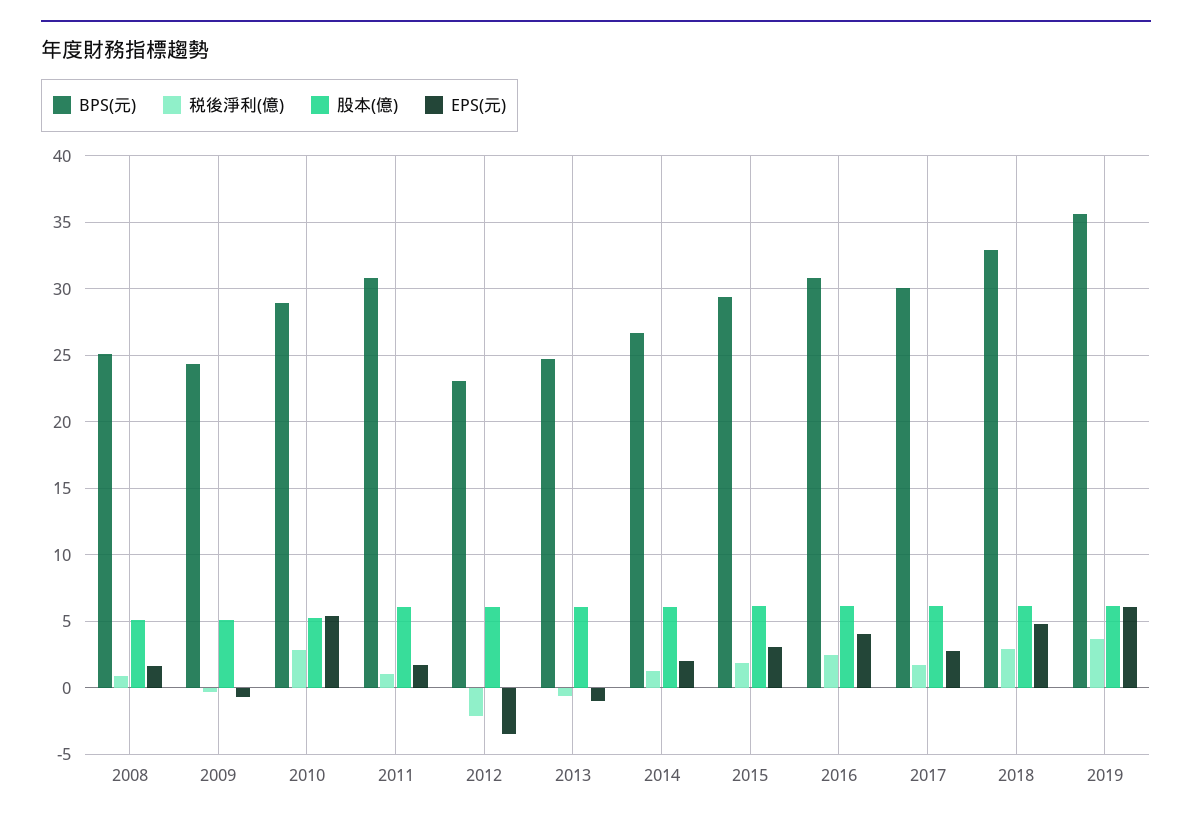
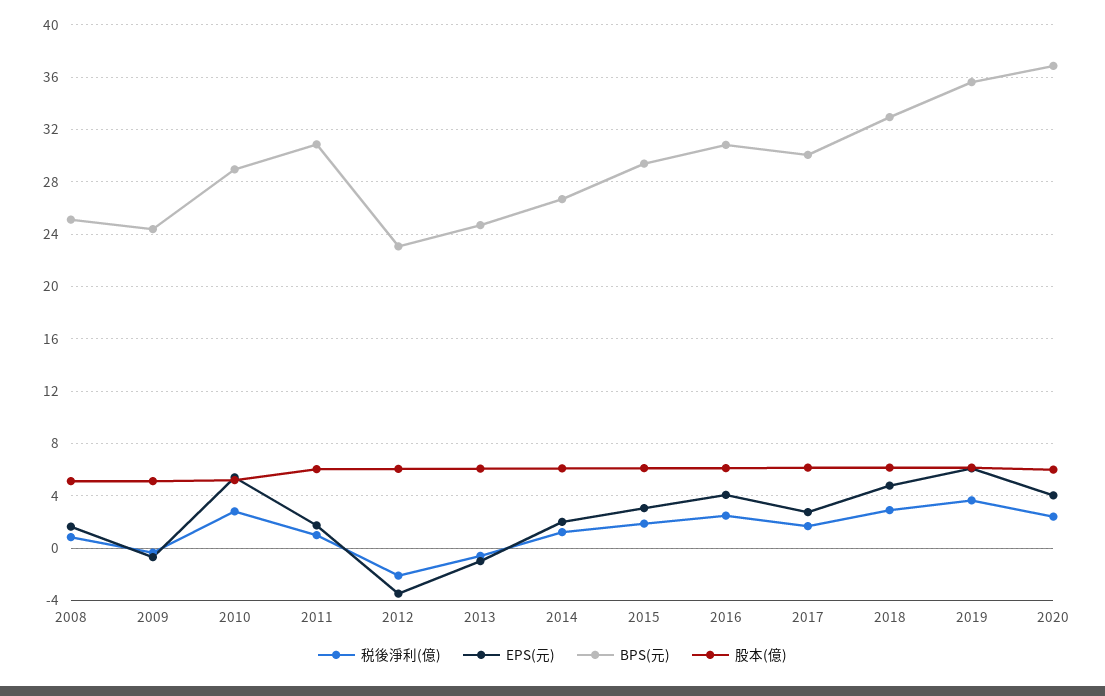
税後淨利(億), 2020: none -> 2.5
EPS(元), 2020: none -> 4
BPS(元), 2020: none -> 37
股本(億), 2020: none -> 6

